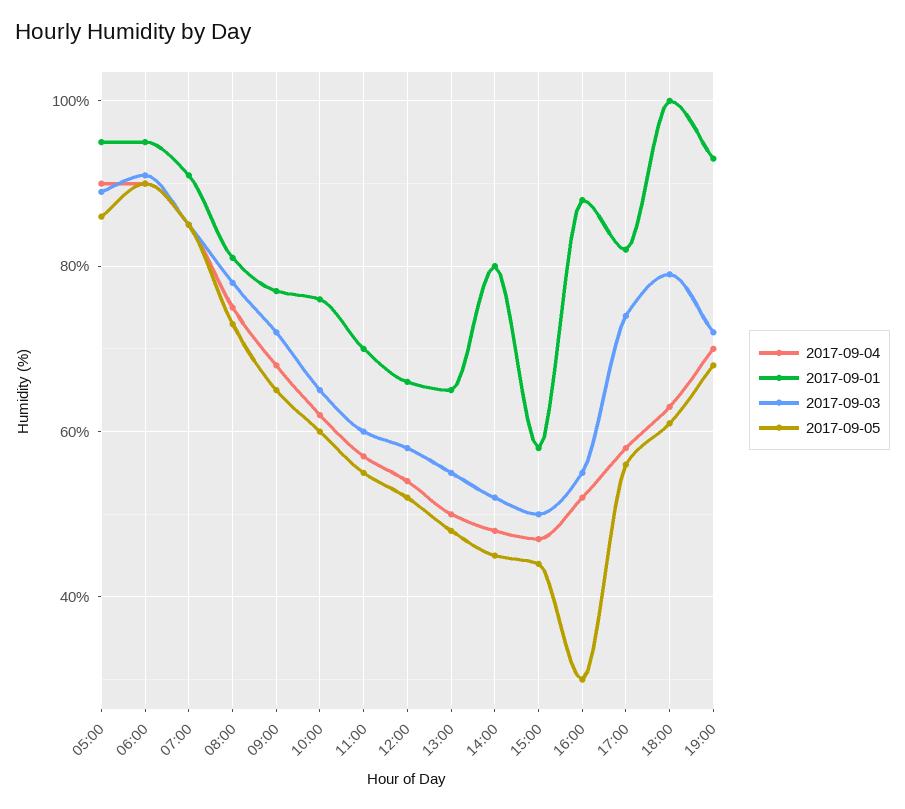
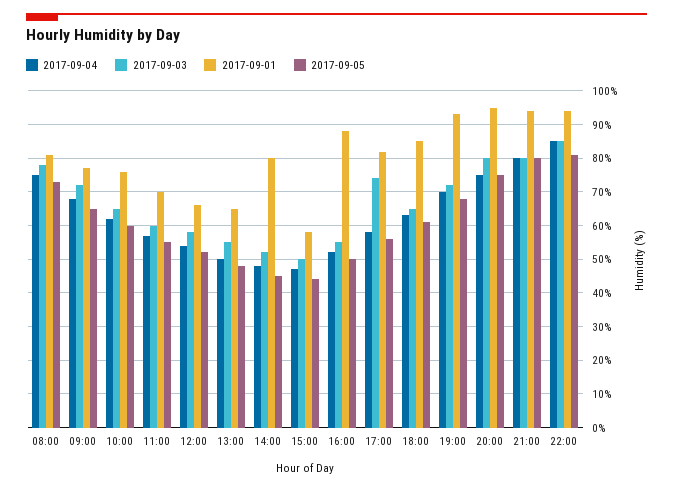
2017-09-04, 05:00: 90 -> none
2017-09-01, 05:00: 95 -> none
2017-09-03, 05:00: 90 -> none
2017-09-05, 05:00: 85 -> none
2017-09-04, 06:00: 90 -> none
2017-09-01, 06:00: 95 -> none
2017-09-03, 06:00: 90 -> none
2017-09-05, 06:00: 90 -> none
2017-09-04, 07:00: 85 -> none
2017-09-01, 07:00: 90 -> none
2017-09-03, 07:00: 85 -> none
2017-09-05, 07:00: 85 -> none
2017-09-05, 16:00: 30 -> 50
2017-09-01, 18:00: 100 -> 85
2017-09-03, 18:00: 80 -> 65
2017-09-04, 20:00: none -> 75
2017-09-03, 20:00: none -> 80
2017-09-01, 20:00: none -> 95
2017-09-05, 20:00: none -> 75
2017-09-04, 21:00: none -> 80
2017-09-03, 21:00: none -> 80
2017-09-01, 21:00: none -> 95
2017-09-05, 21:00: none -> 80
2017-09-04, 22:00: none -> 85
2017-09-03, 22:00: none -> 85
2017-09-01, 22:00: none -> 95
2017-09-05, 22:00: none -> 80

